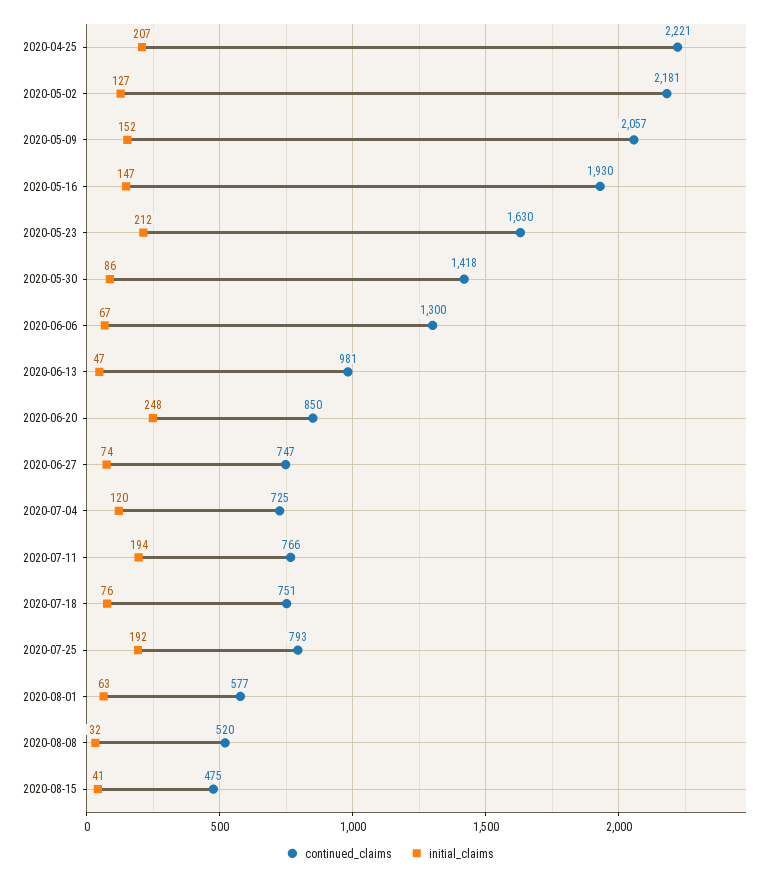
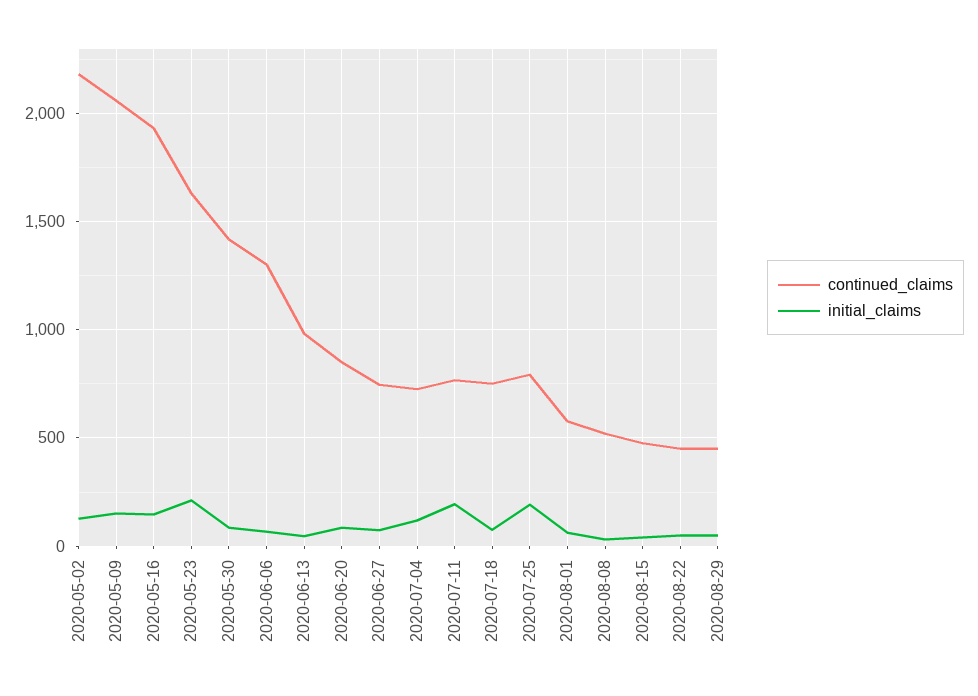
continued_claims, 2020-04-25: 2221 -> none
initial_claims, 2020-04-25: 207 -> none
initial_claims, 2020-06-20: 248 -> 100
continued_claims, 2020-08-22: none -> 450
initial_claims, 2020-08-22: none -> 50
continued_claims, 2020-08-29: none -> 450
initial_claims, 2020-08-29: none -> 50

